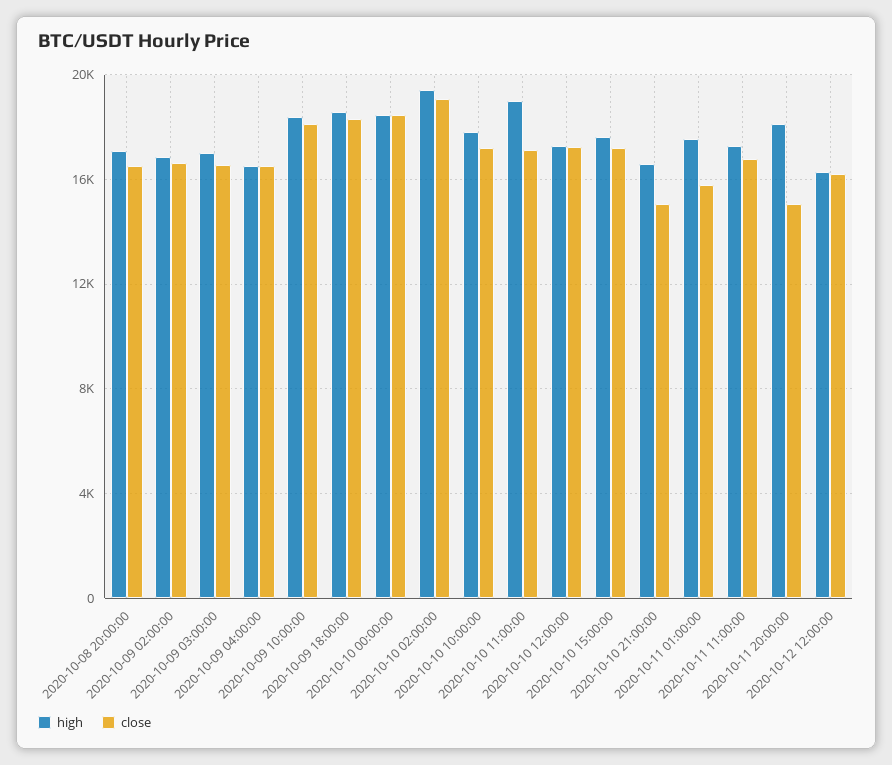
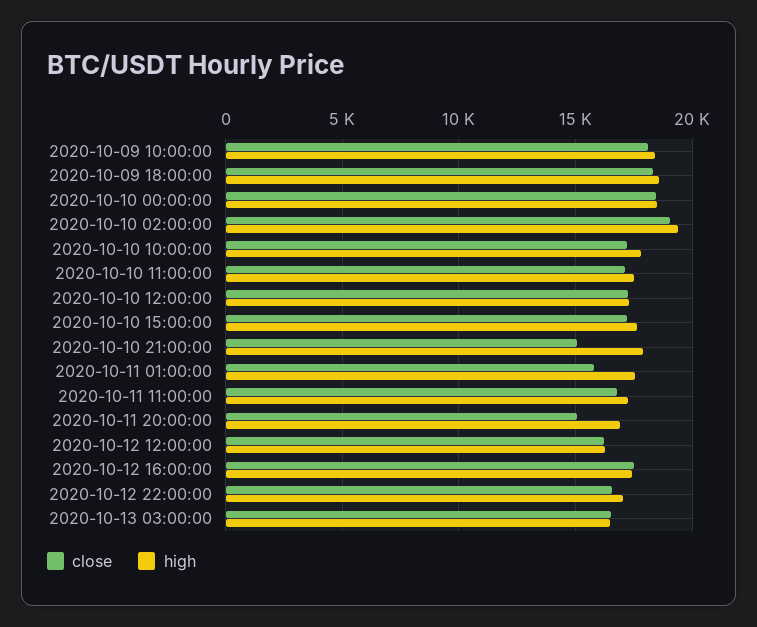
high, 2020-10-08 20:00:00: 17000 -> none
close, 2020-10-08 20:00:00: 16500 -> none
high, 2020-10-09 02:00:00: 17000 -> none
close, 2020-10-09 02:00:00: 16500 -> none
high, 2020-10-09 03:00:00: 17000 -> none
close, 2020-10-09 03:00:00: 16500 -> none
high, 2020-10-09 04:00:00: 16500 -> none
close, 2020-10-09 04:00:00: 16500 -> none
high, 2020-10-10 11:00:00: 19000 -> 17500
high, 2020-10-10 21:00:00: 16500 -> 18000
high, 2020-10-11 20:00:00: 18000 -> 17000
close, 2020-10-12 16:00:00: none -> 17500
high, 2020-10-12 16:00:00: none -> 17500
close, 2020-10-12 22:00:00: none -> 16500
high, 2020-10-12 22:00:00: none -> 17000
close, 2020-10-13 03:00:00: none -> 16500
high, 2020-10-13 03:00:00: none -> 16500

